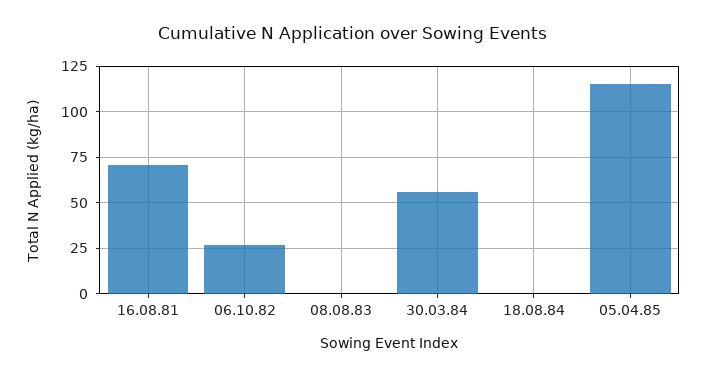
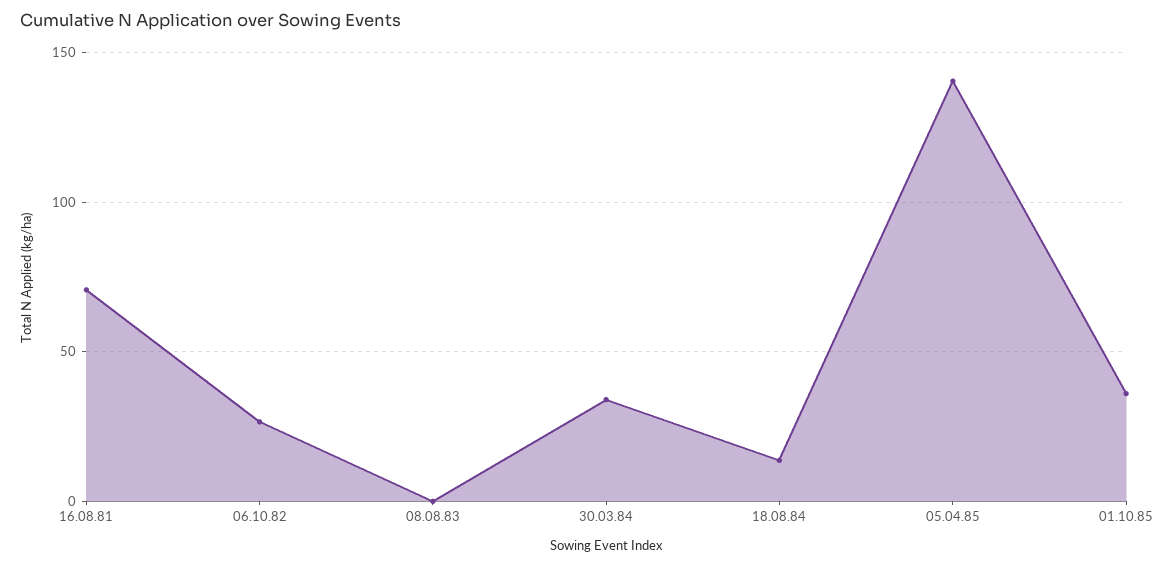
30.03.84: 55 -> 35
18.08.84: 0 -> 15
05.04.85: 115 -> 140
01.10.85: none -> 35

